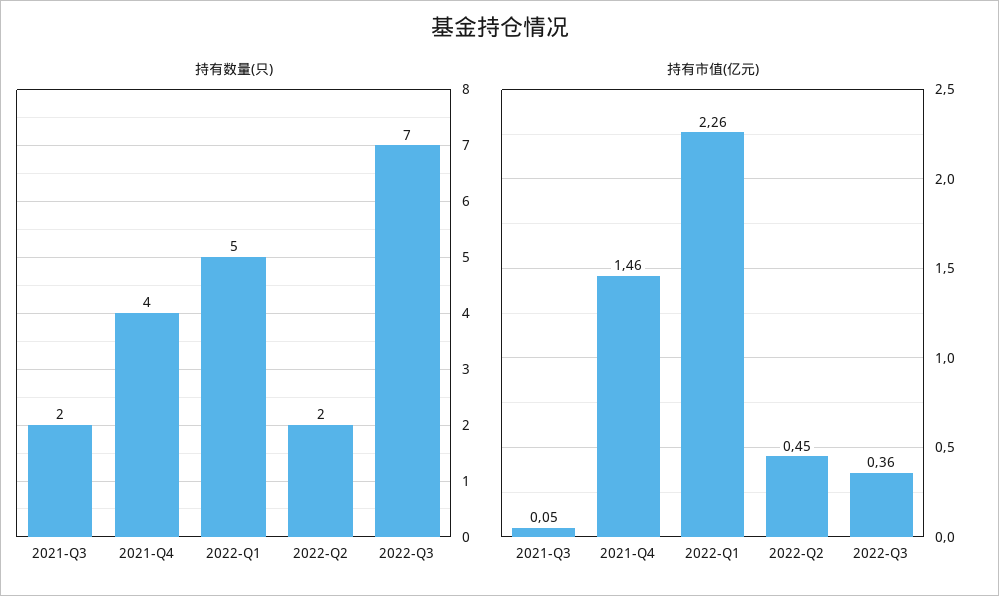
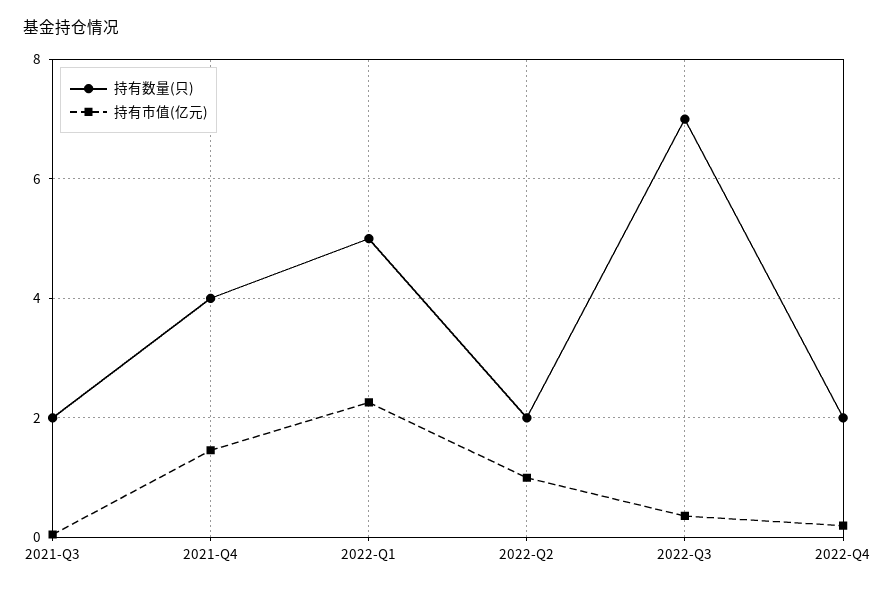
持有市值(亿元), 2022-Q2: 0.45 -> 1
持有数量(只), 2022-Q4: none -> 2
持有市值(亿元), 2022-Q4: none -> 0.2

